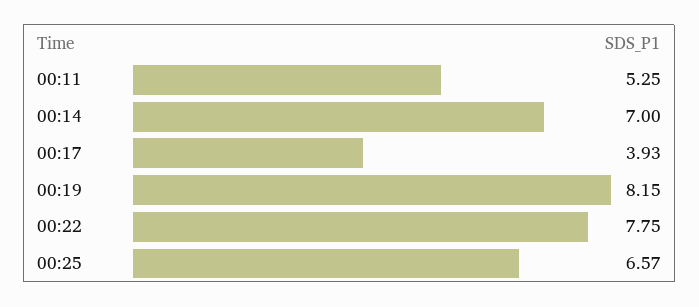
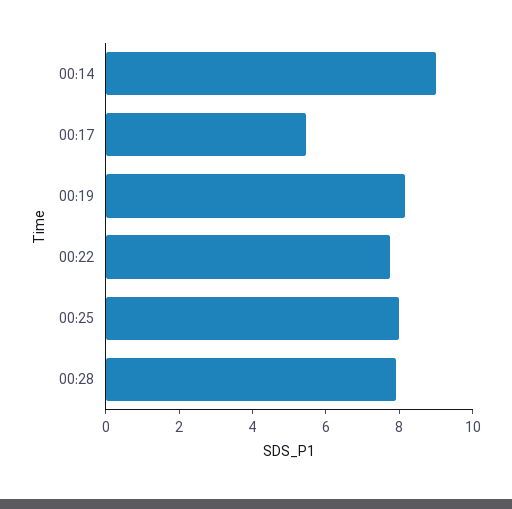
00:11: 5.25 -> none
00:14: 7 -> 9
00:17: 3.93 -> 5.5
00:25: 6.57 -> 8
00:28: none -> 8

